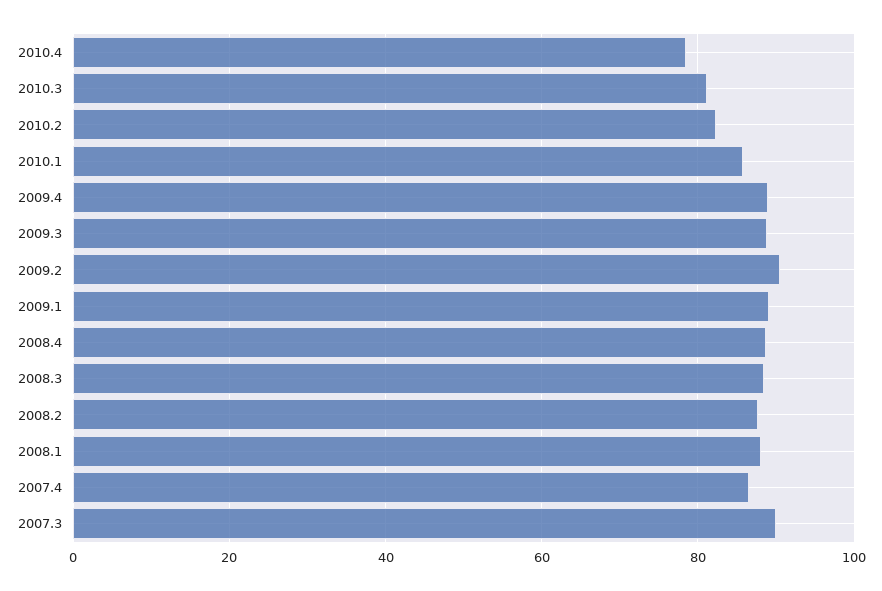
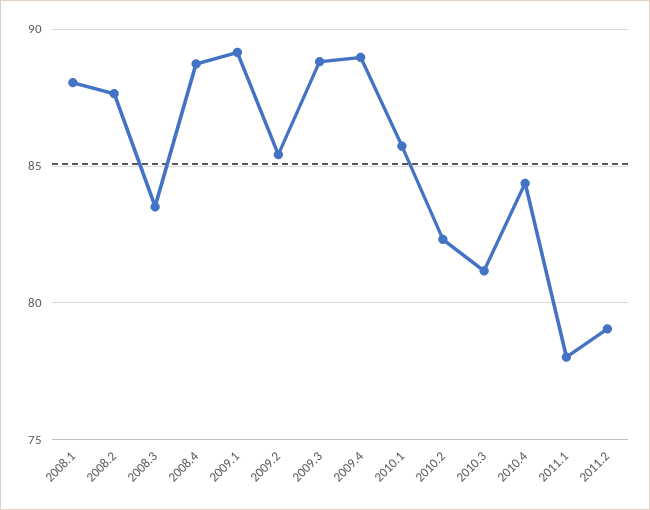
2010.4: 78 -> 84.5
2009.2: 90 -> 85.5
2008.3: 88 -> 83.5
2007.4: 86 -> none
2007.3: 90 -> none
2011.1: none -> 78
2011.2: none -> 79

